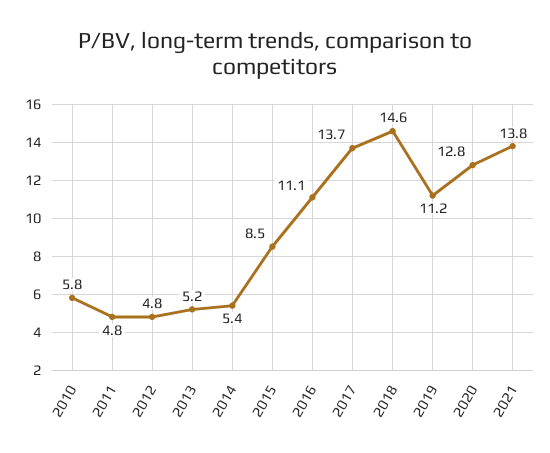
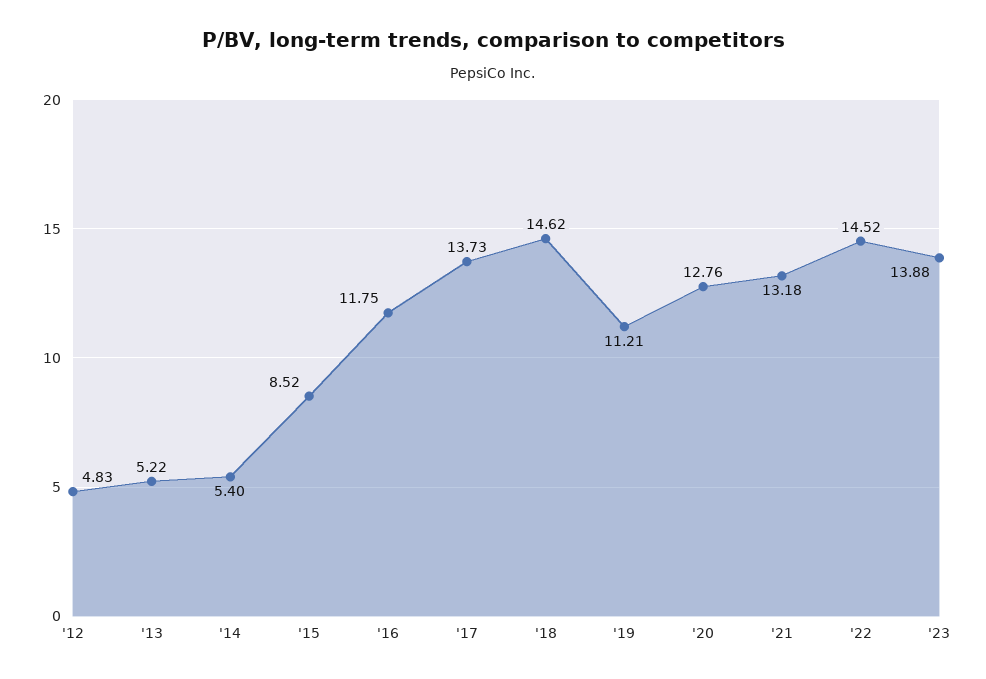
2010: 5.8 -> none
2011: 4.8 -> none
2016: 11.1 -> 11.75
2021: 13.8 -> 13.18
'22: none -> 14.52
'23: none -> 13.88

